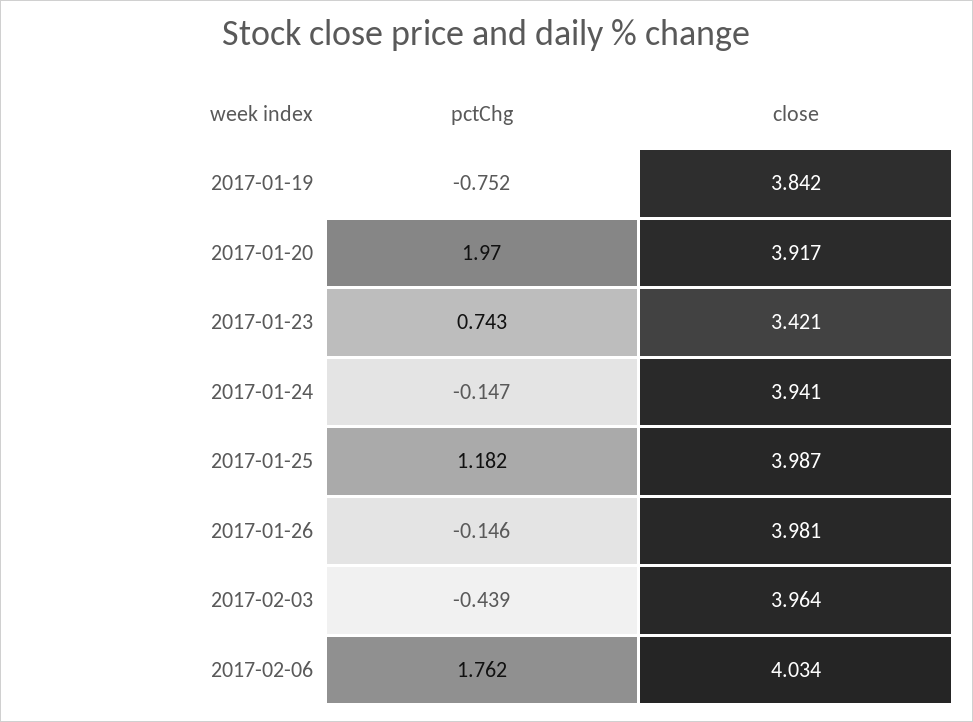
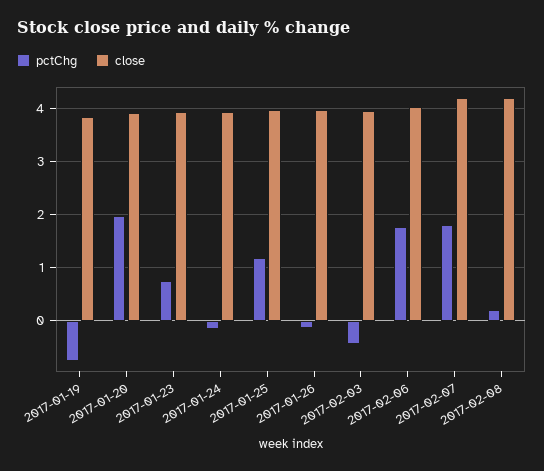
close, 2017-01-23: 3.421 -> 4
pctChg, 2017-02-07: none -> 1.8
close, 2017-02-07: none -> 4.2
pctChg, 2017-02-08: none -> 0.2
close, 2017-02-08: none -> 4.2

